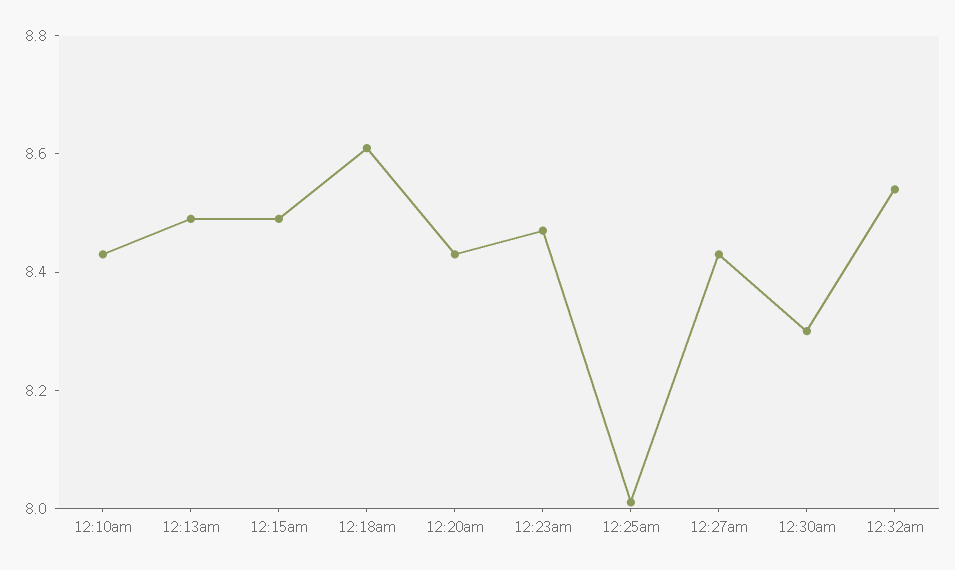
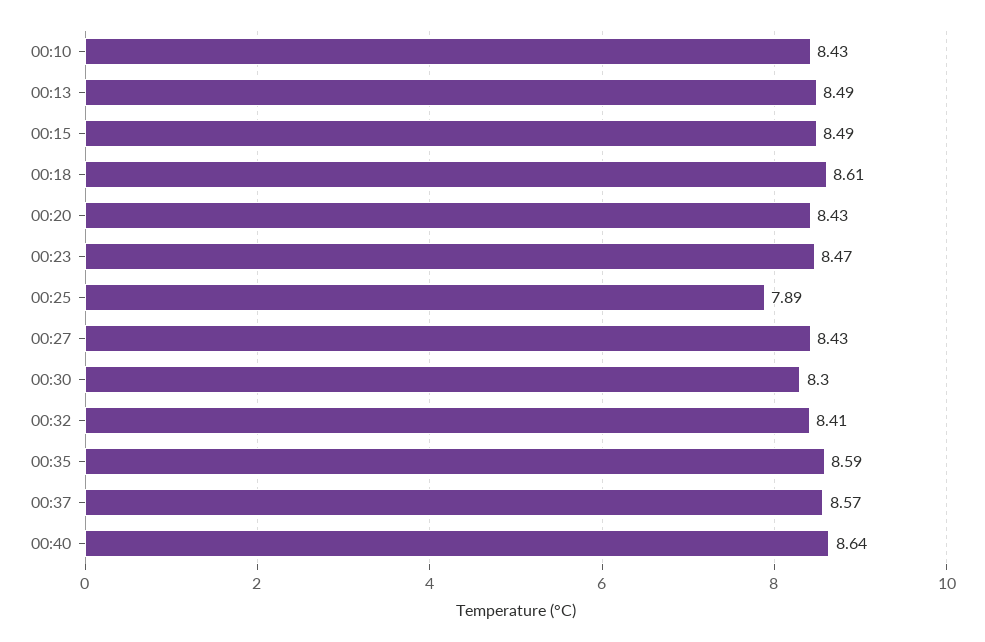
12:25am: 8 -> 7.89
12:32am: 8.55 -> 8.41
00:35: none -> 8.59
00:37: none -> 8.57
00:40: none -> 8.64

